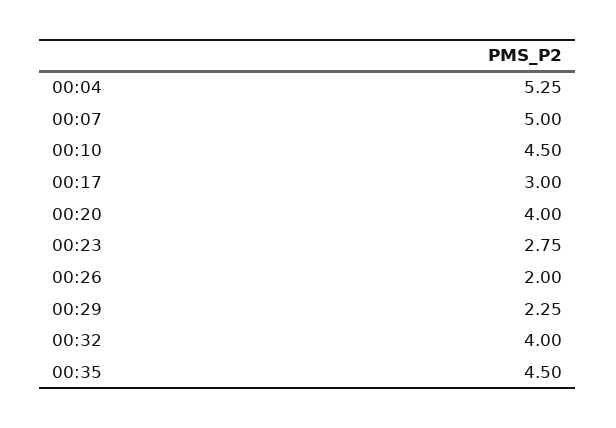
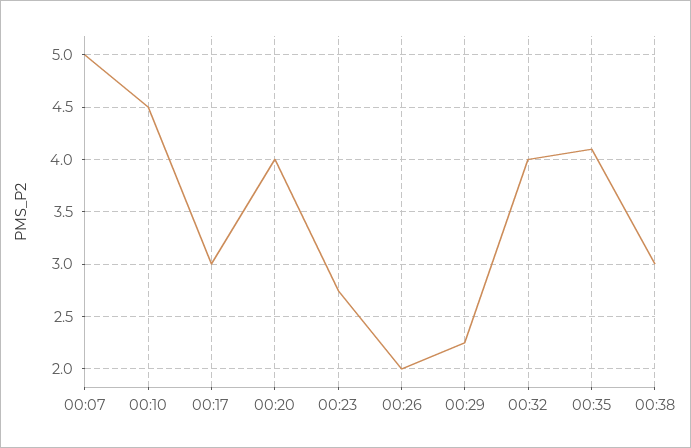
00:04: 5.25 -> none
00:35: 4.5 -> 4.1
00:38: none -> 3

